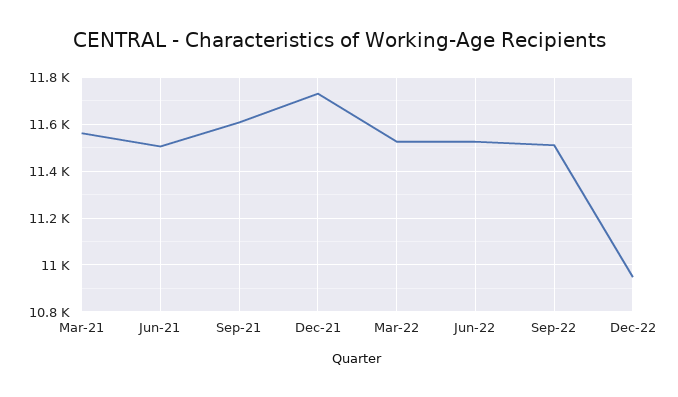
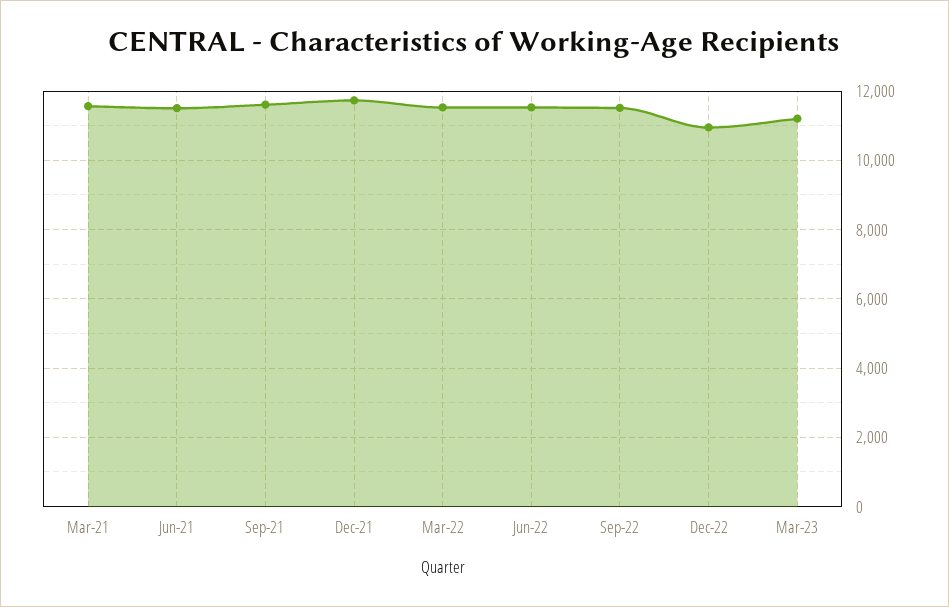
Mar-23: none -> 11200

